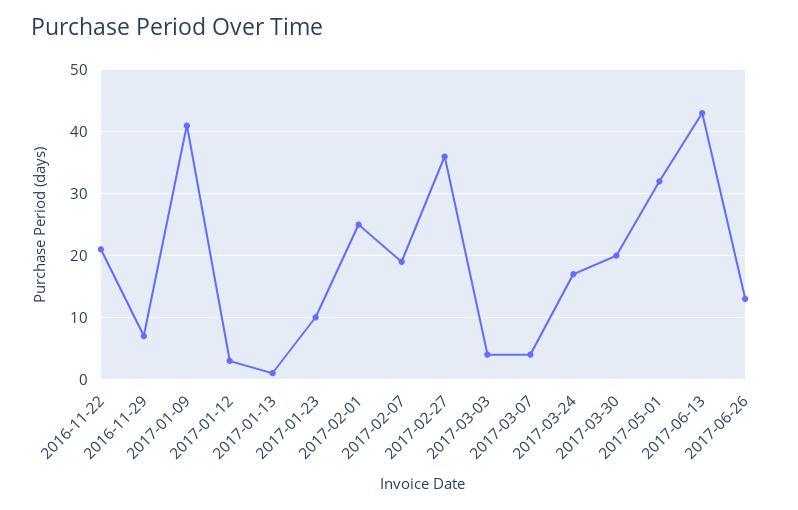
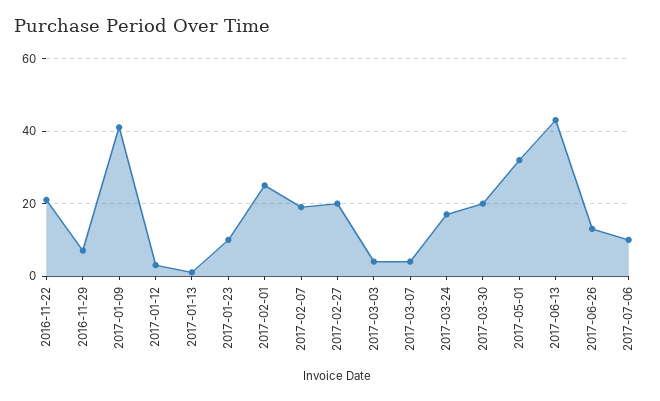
2017-02-27: 36 -> 20
2017-07-06: none -> 10

